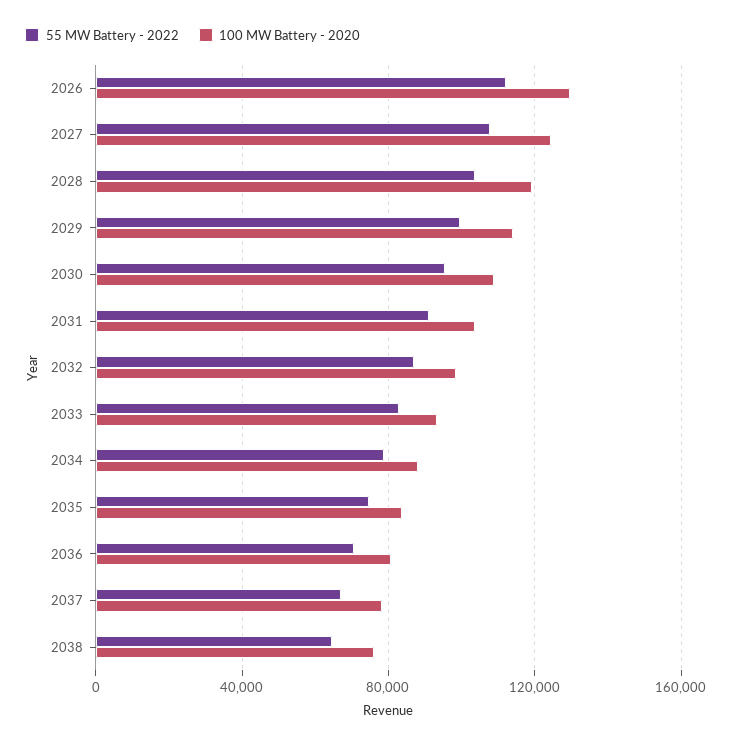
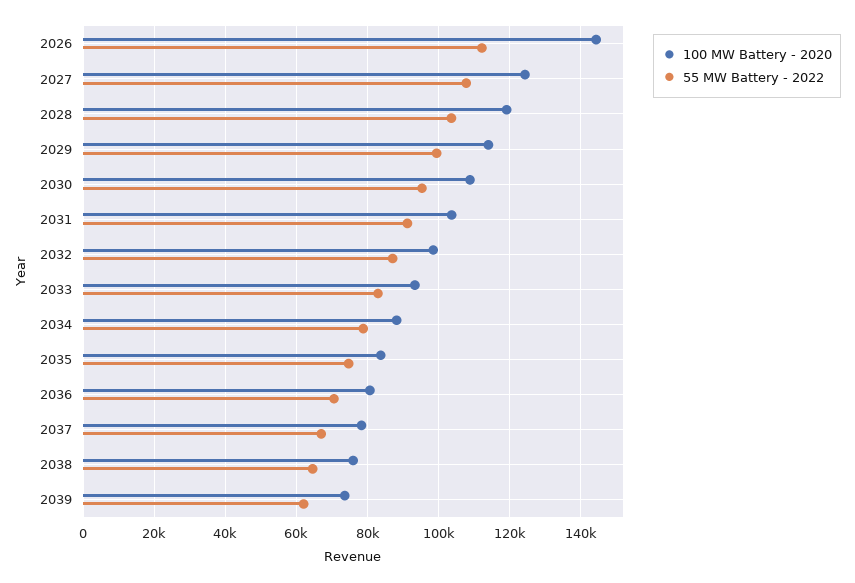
100 MW Battery - 2020, 2026: 130000 -> 144000
100 MW Battery - 2020, 2039: none -> 74000
55 MW Battery - 2022, 2039: none -> 62000

